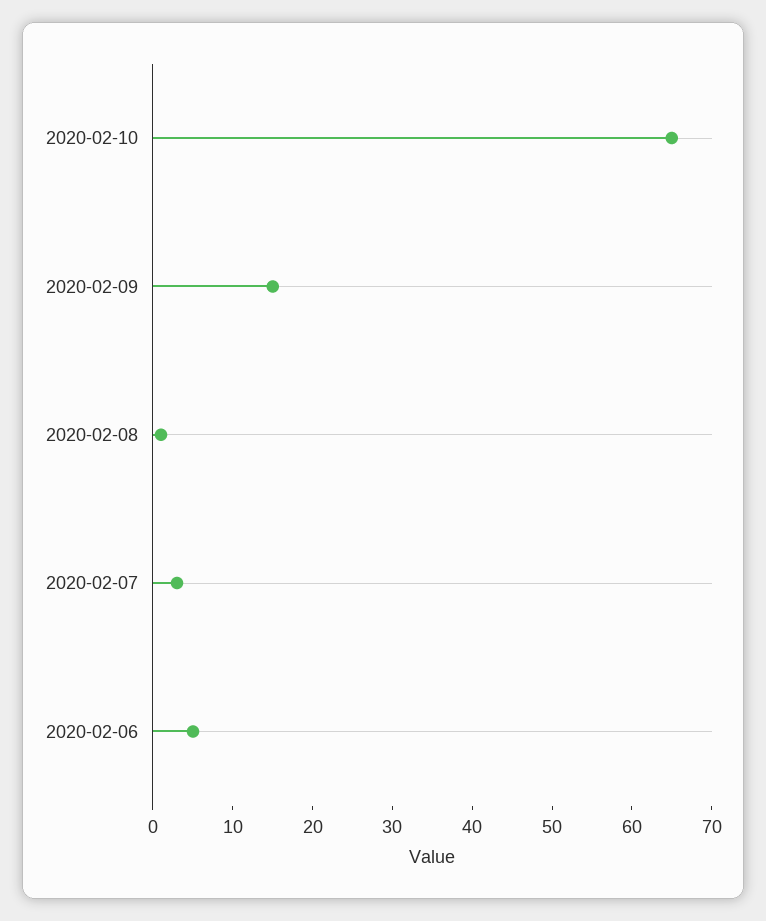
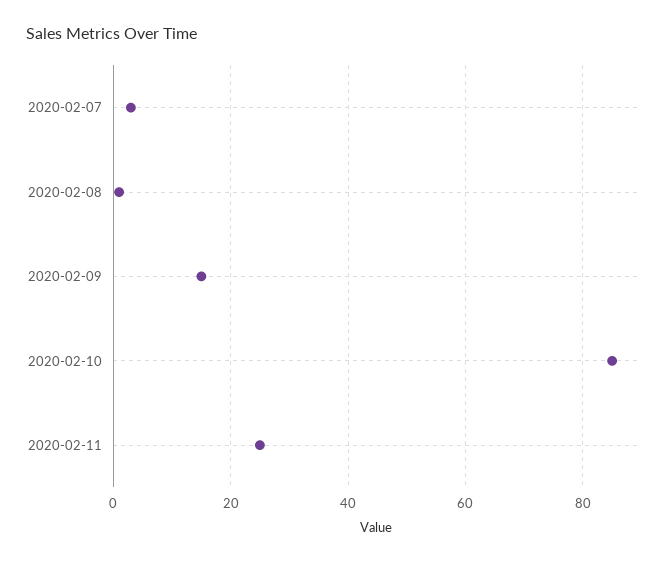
2020-02-10: 65 -> 85
2020-02-06: 5 -> none
2020-02-11: none -> 25

